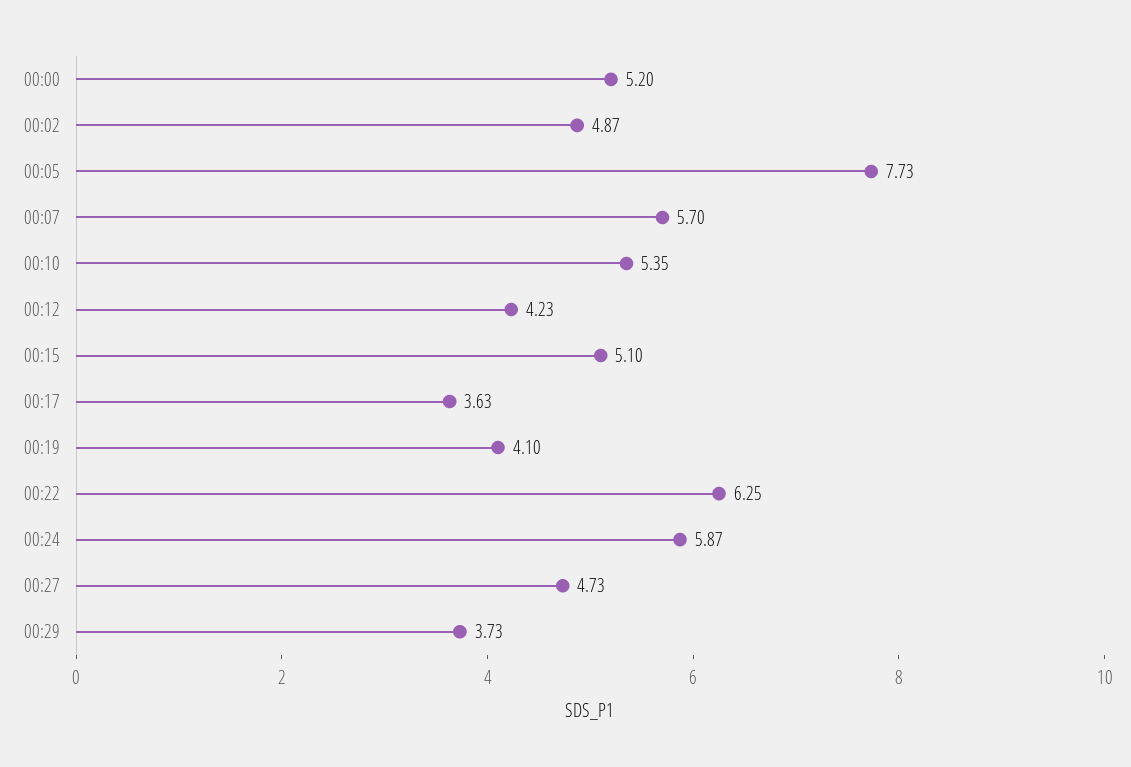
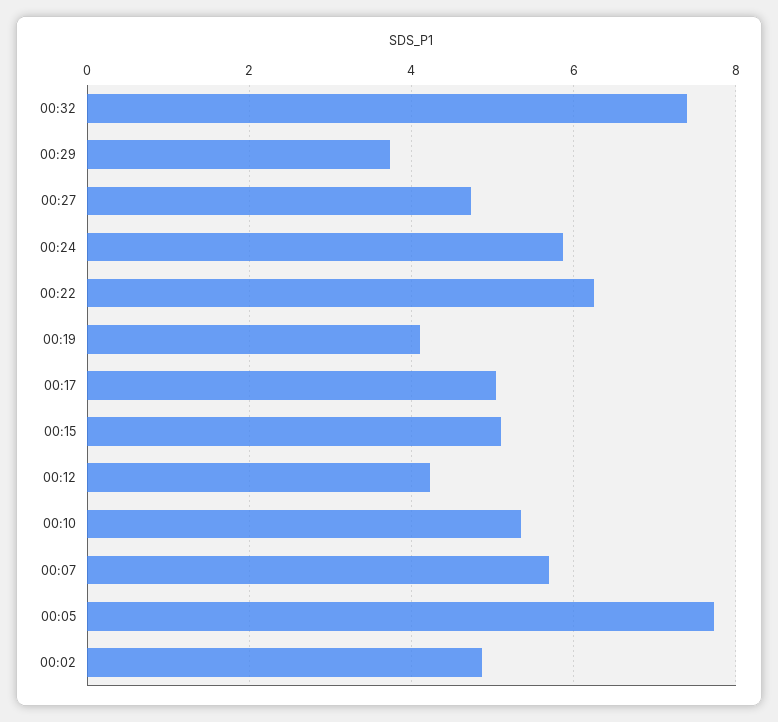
00:00: 5.2 -> none
00:17: 3.63 -> 5
00:32: none -> 7.4

